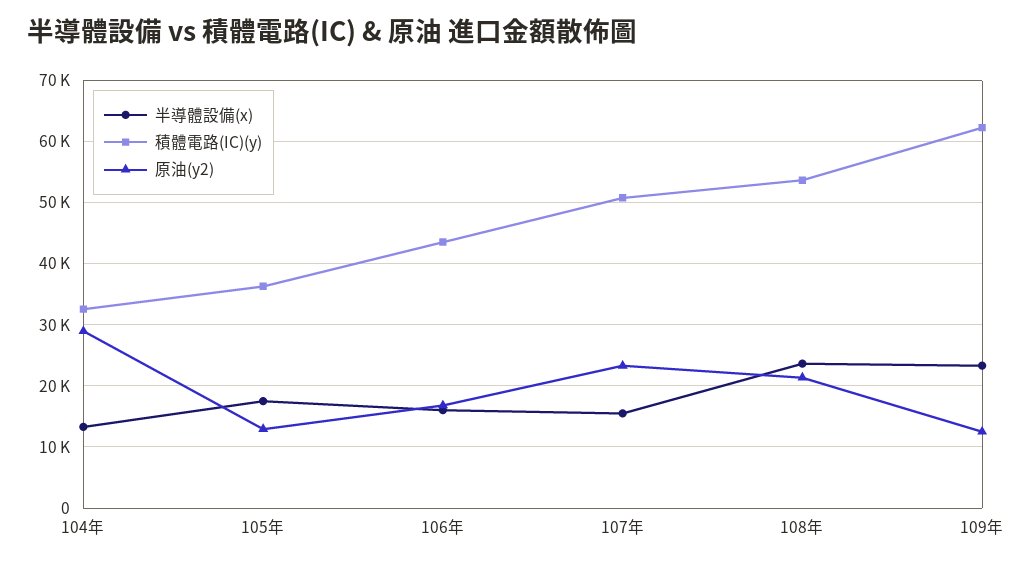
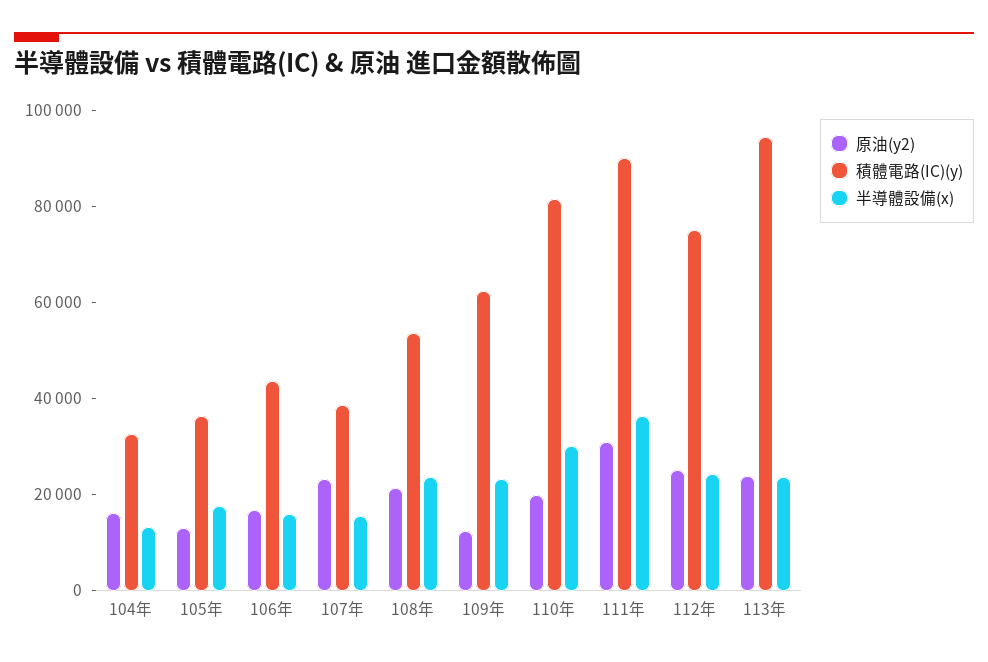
原油(y2), 104年: 29000 -> 15000
積體電路(IC)(y), 107年: 51000 -> 40000
原油(y2), 110年: none -> 20000
積體電路(IC)(y), 110年: none -> 80000
半導體設備(x), 110年: none -> 30000
原油(y2), 111年: none -> 30000
積體電路(IC)(y), 111年: none -> 90000
半導體設備(x), 111年: none -> 35000
原油(y2), 112年: none -> 25000
積體電路(IC)(y), 112年: none -> 75000
半導體設備(x), 112年: none -> 25000
原油(y2), 113年: none -> 25000
積體電路(IC)(y), 113年: none -> 95000
半導體設備(x), 113年: none -> 25000

